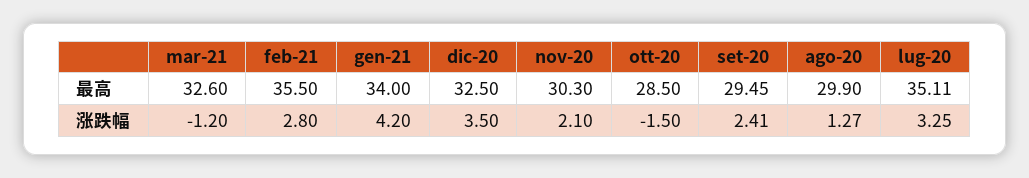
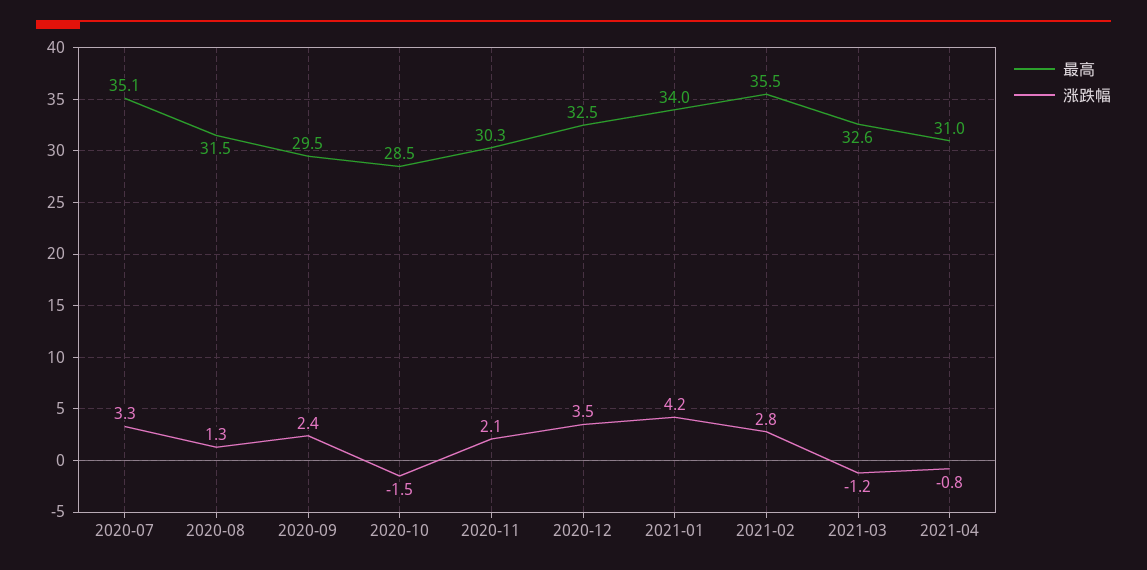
最高, ago-20: 29.9 -> 31.5
最高, 2021-04: none -> 31
涨跌幅, 2021-04: none -> -0.8

